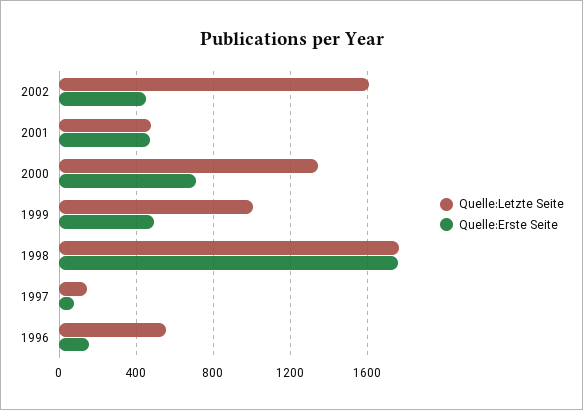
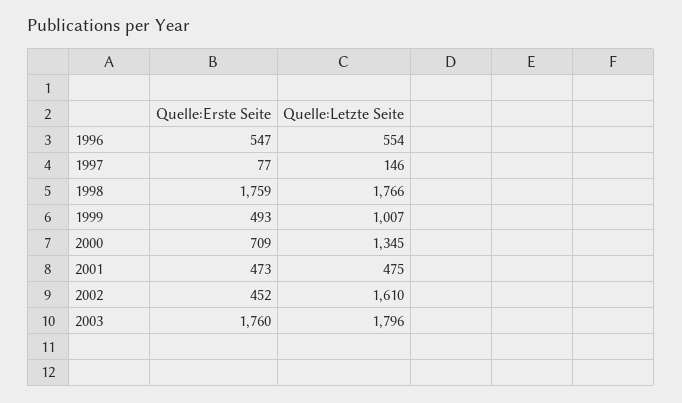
Quelle:Erste Seite, 1996: 150 -> 547
Quelle:Erste Seite, 2003: none -> 1760
Quelle:Letzte Seite, 2003: none -> 1796

